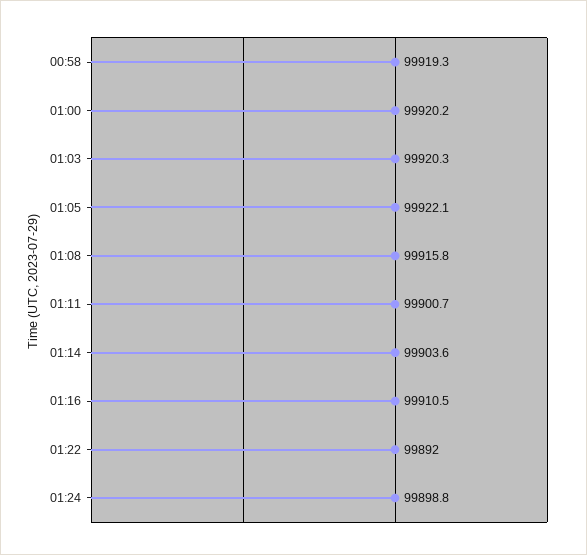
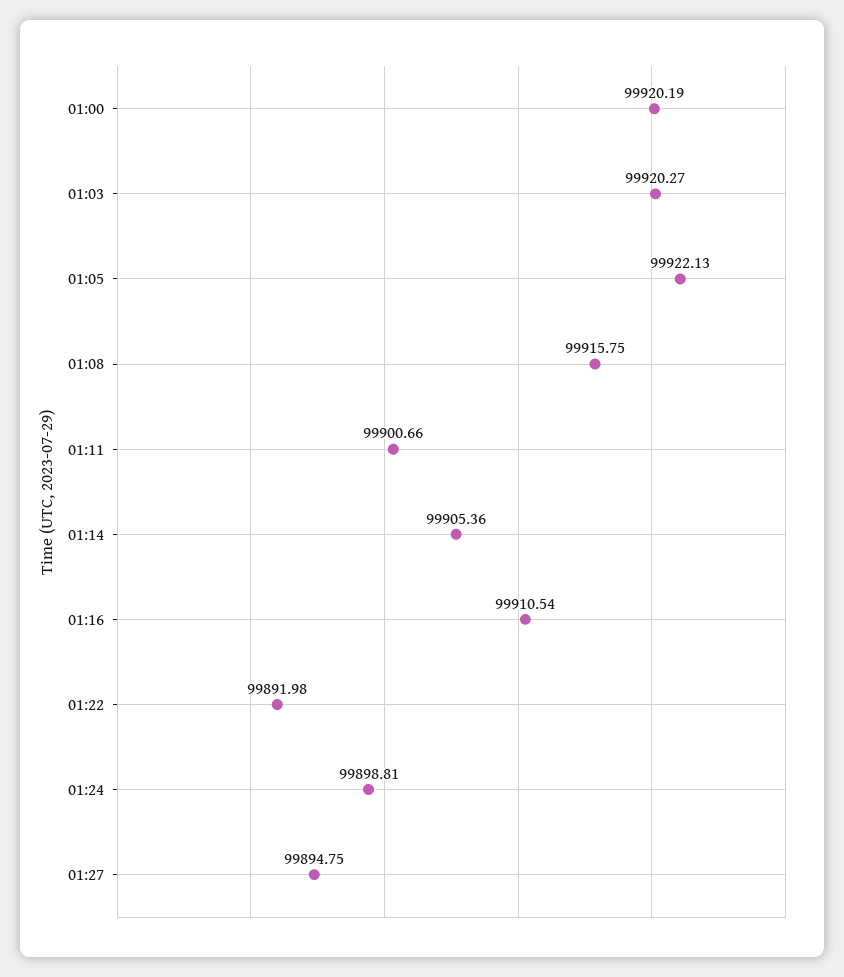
00:58: 99919.3 -> none
01:14: 99903.6 -> 99905.36
01:27: none -> 99894.75

